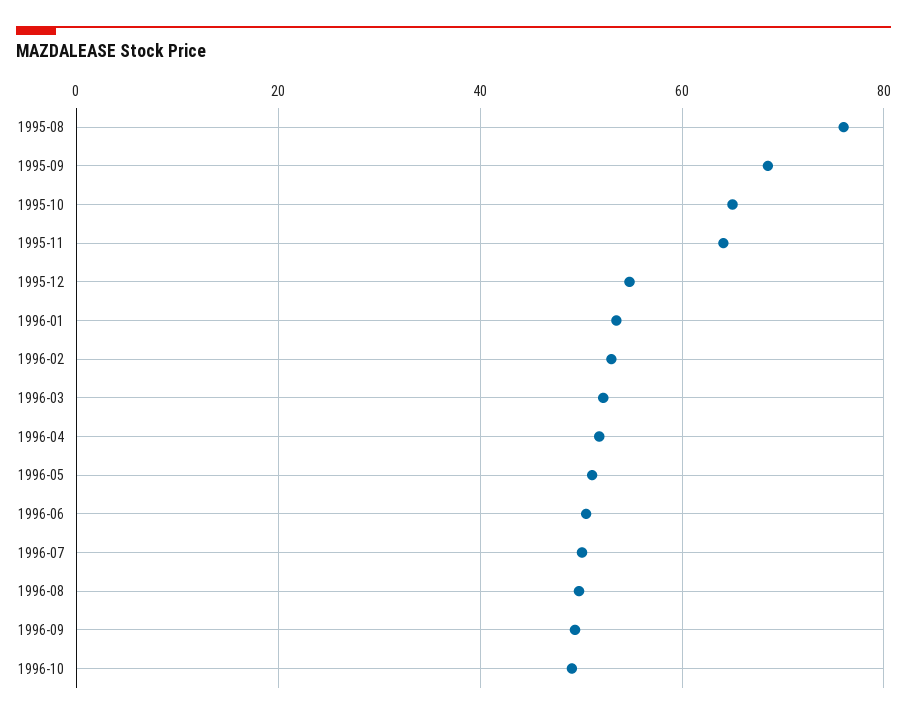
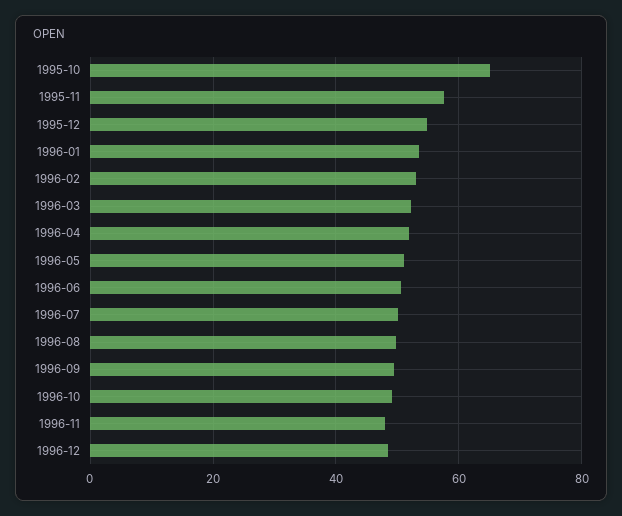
1995-08: 76 -> none
1995-09: 68 -> none
1995-11: 64 -> 58
1996-11: none -> 48
1996-12: none -> 48

